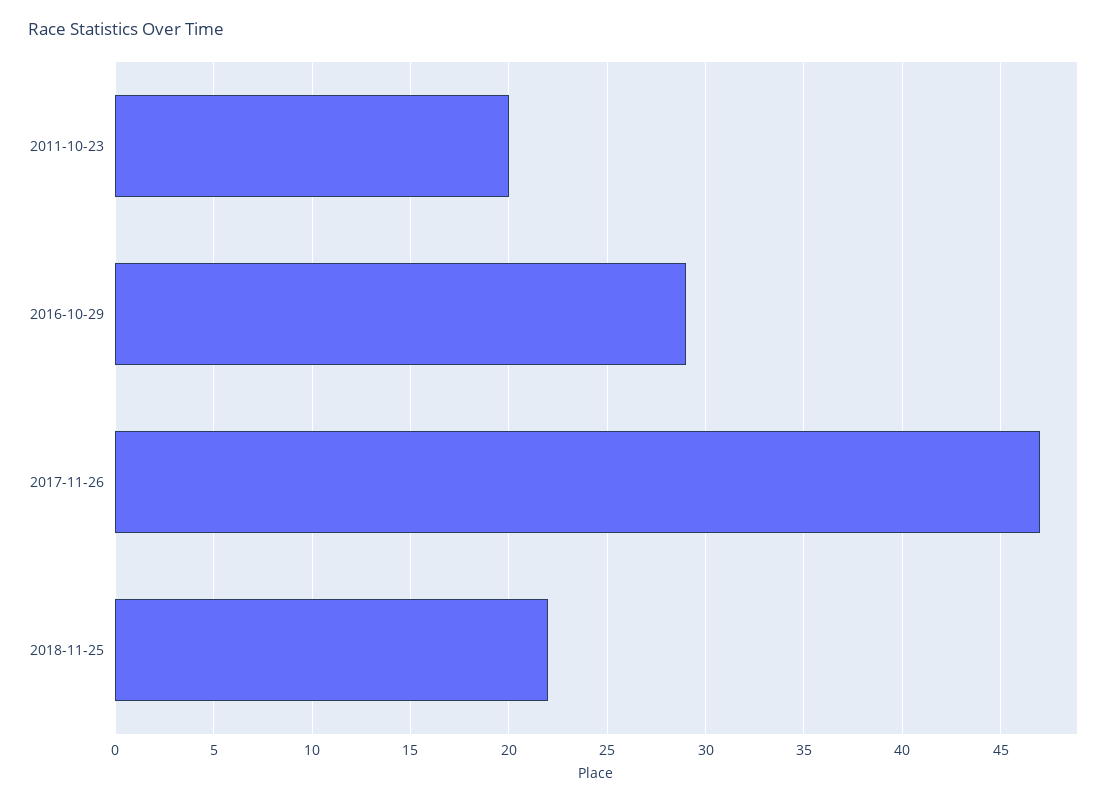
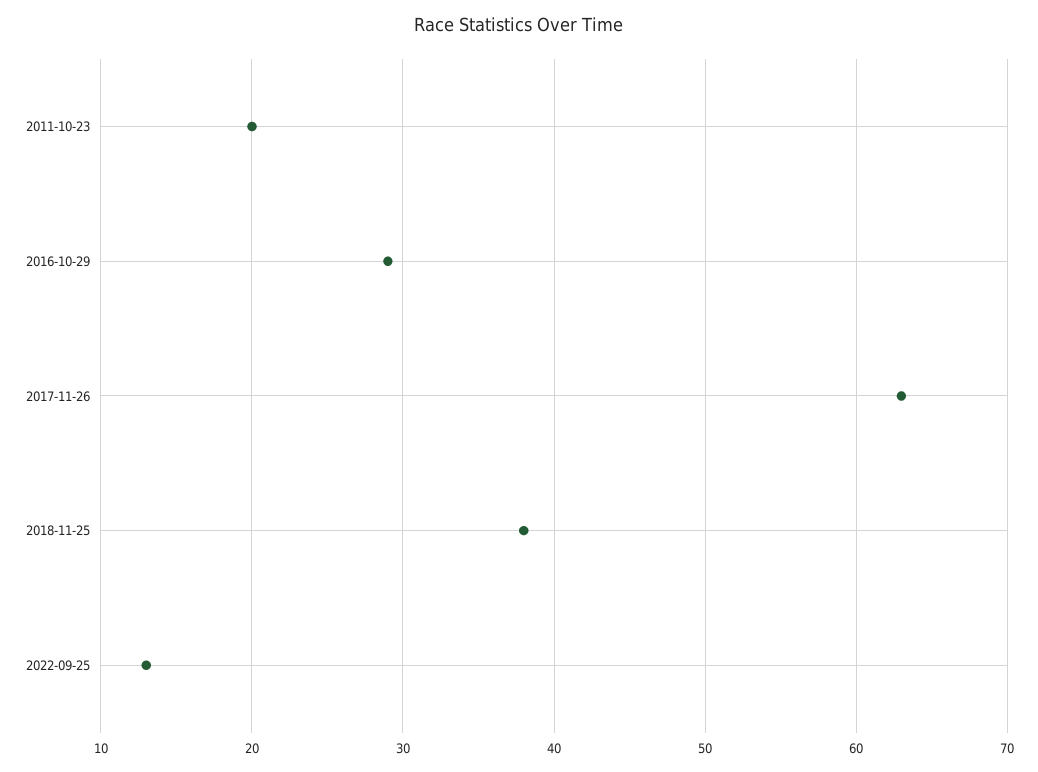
2017-11-26: 47 -> 63
2018-11-25: 22 -> 38
2022-09-25: none -> 13

